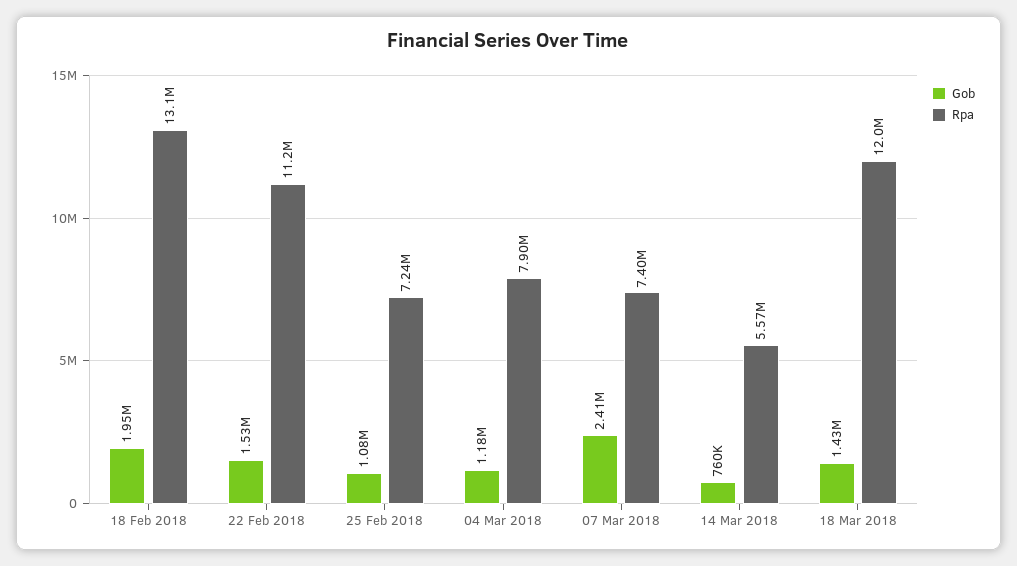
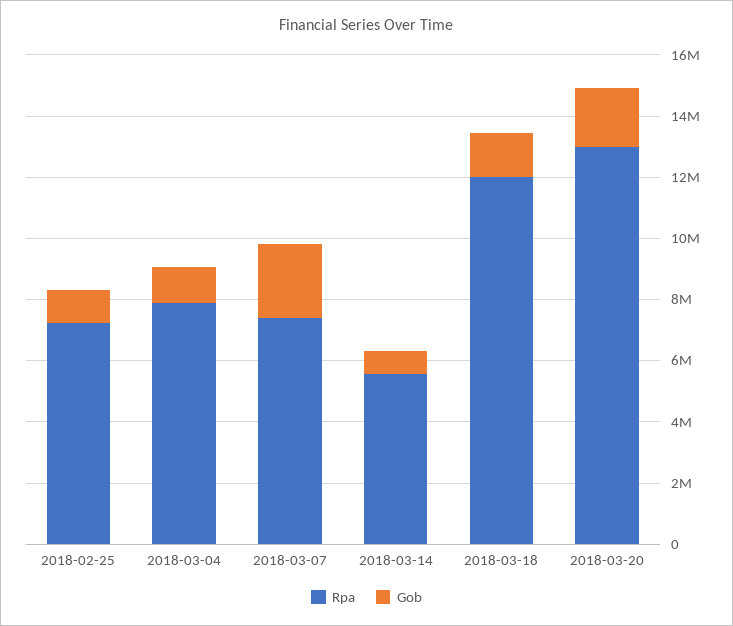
Gob, 18 Feb 2018: 1950000 -> none
Rpa, 18 Feb 2018: 13100000 -> none
Gob, 22 Feb 2018: 1530000 -> none
Rpa, 22 Feb 2018: 11200000 -> none
Rpa, 2018-03-20: none -> 13000000
Gob, 2018-03-20: none -> 2000000

